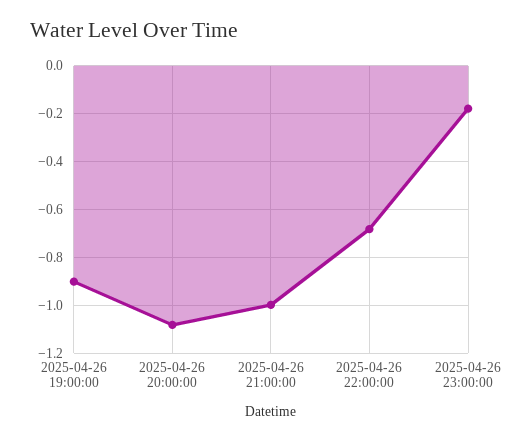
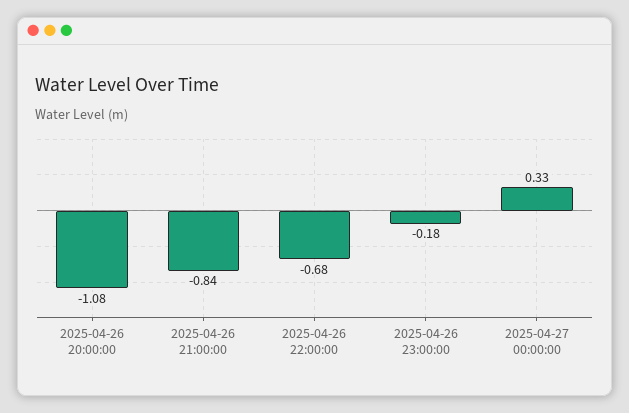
2025-04-26 19:00:00: -0.9 -> none
2025-04-26 21:00:00: -1 -> -0.84
2025-04-27 00:00:00: none -> 0.33

